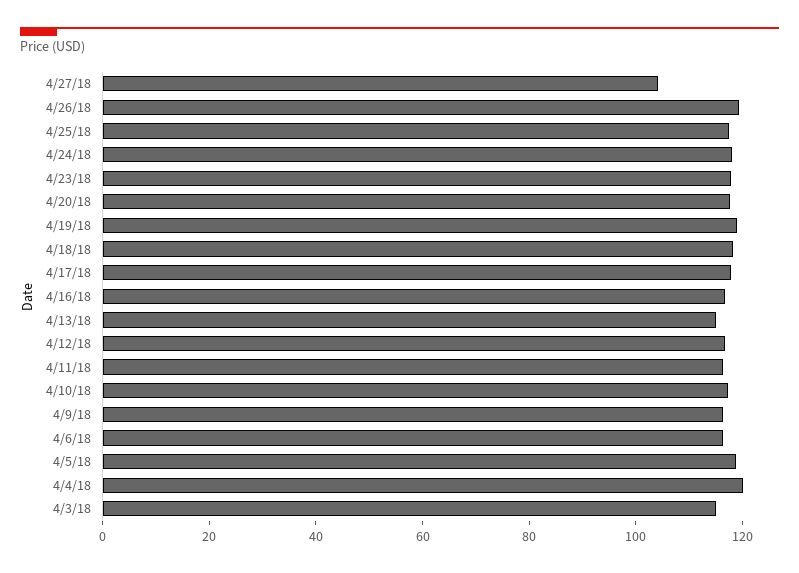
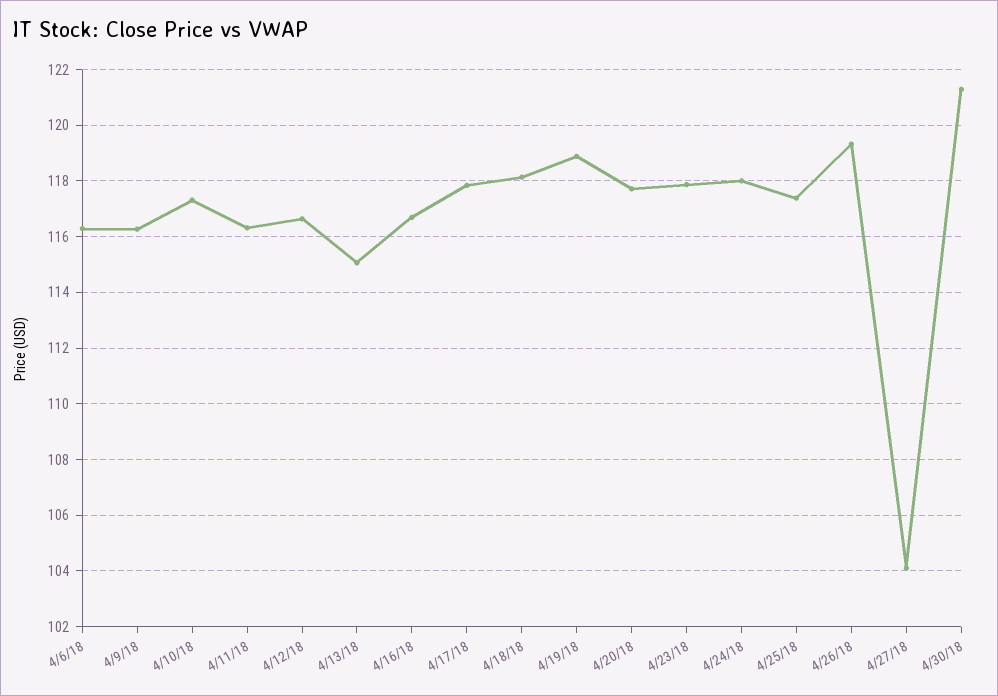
4/5/18: 120 -> none
4/4/18: 120 -> none
4/3/18: 115 -> none
4/30/18: none -> 121.25

